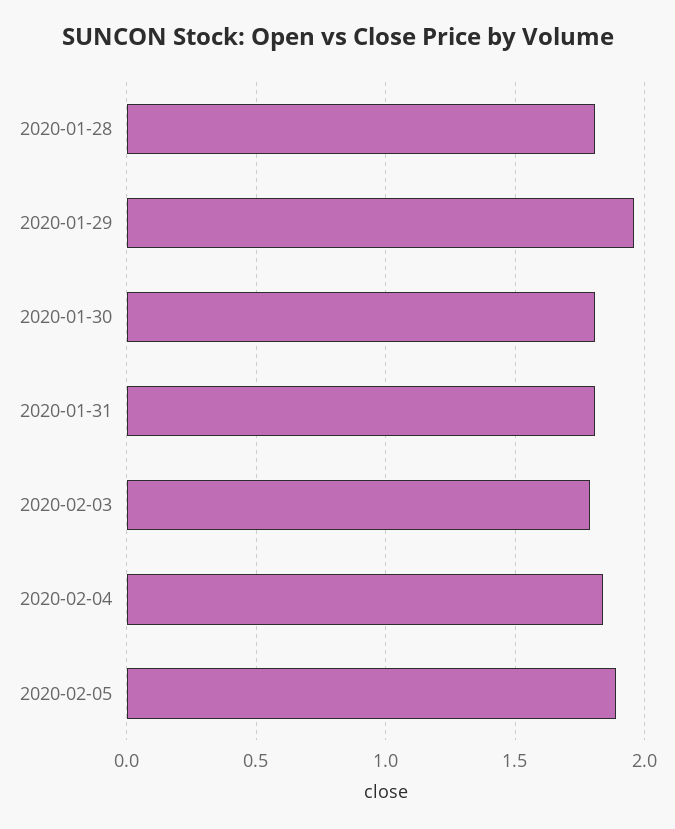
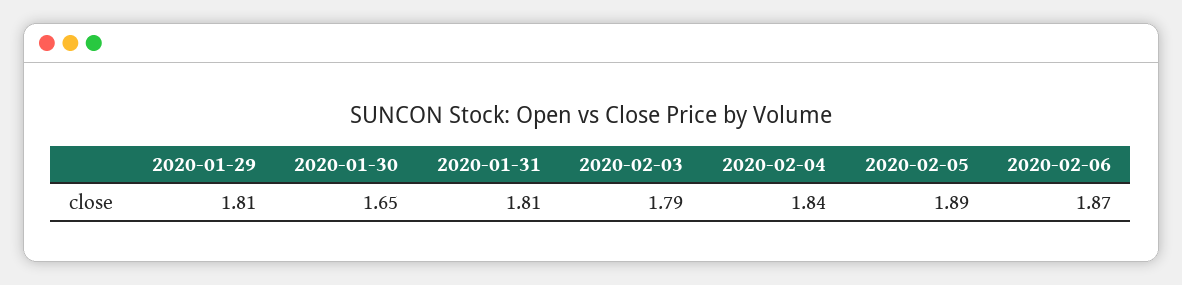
2020-01-28: 1.8 -> none
2020-01-29: 1.95 -> 1.81
2020-01-30: 1.8 -> 1.65
2020-02-06: none -> 1.87

